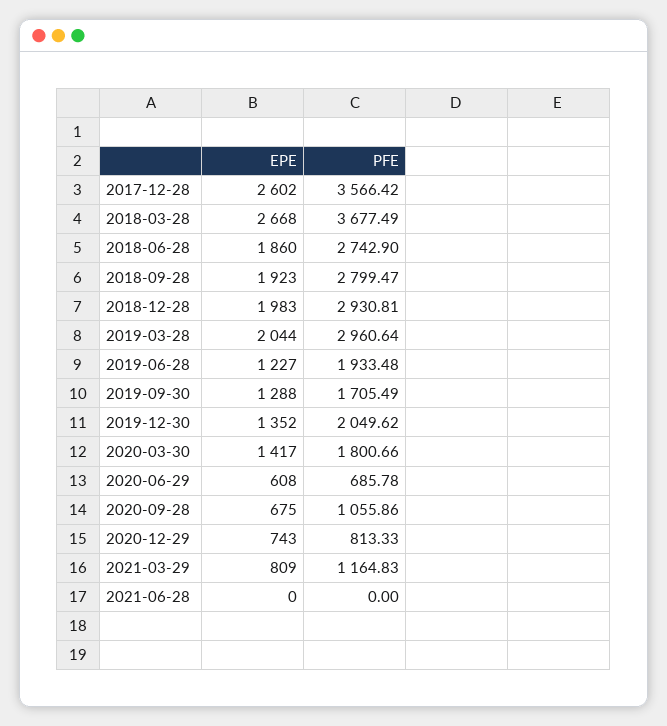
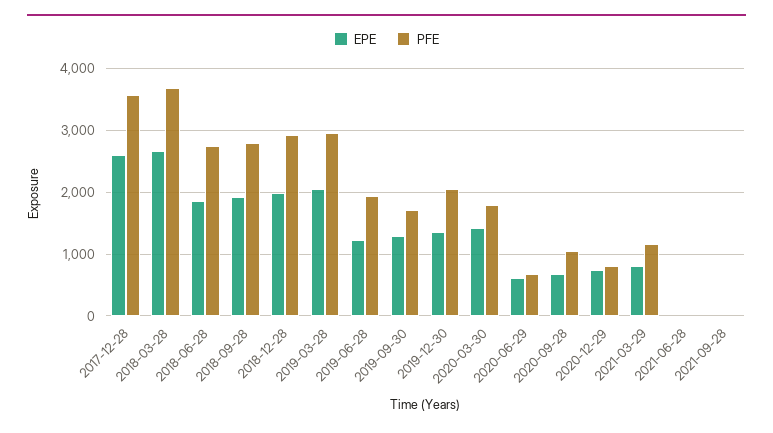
EPE, 2021-09-28: none -> 0
PFE, 2021-09-28: none -> 0

